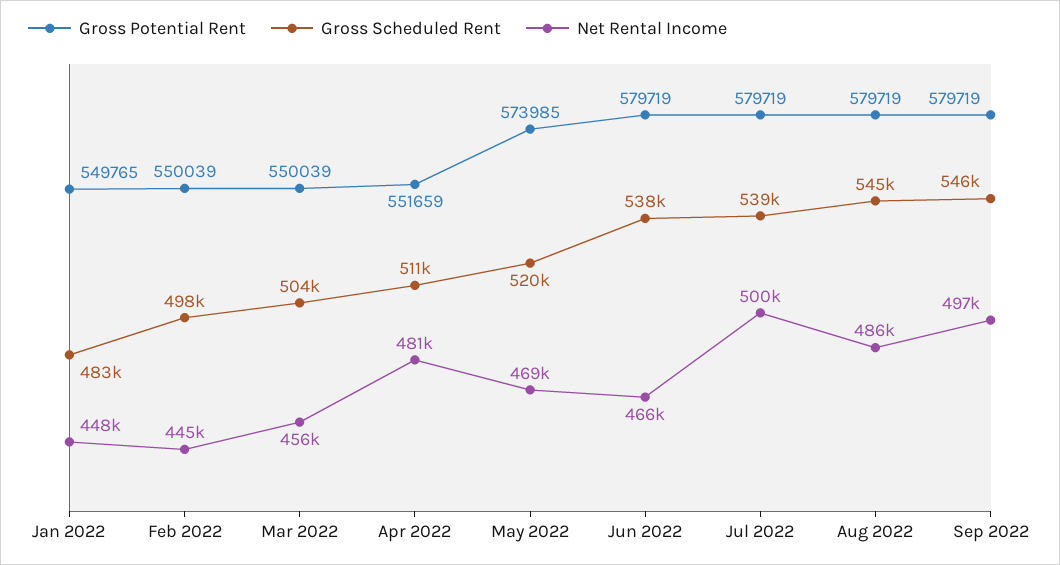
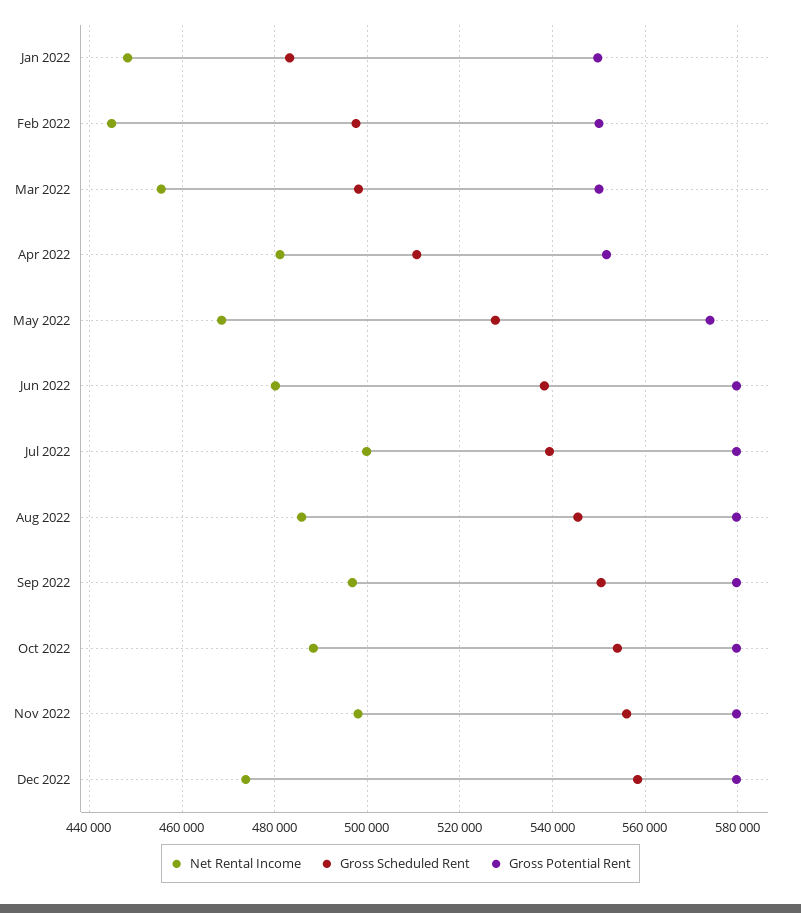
Gross Scheduled Rent, Mar 2022: 504000 -> 498000
Gross Scheduled Rent, May 2022: 520000 -> 528000
Net Rental Income, Jun 2022: 466000 -> 480000
Gross Scheduled Rent, Sep 2022: 546000 -> 550000
Net Rental Income, Oct 2022: none -> 488000
Gross Scheduled Rent, Oct 2022: none -> 554000
Gross Potential Rent, Oct 2022: none -> 580000
Net Rental Income, Nov 2022: none -> 498000
Gross Scheduled Rent, Nov 2022: none -> 556000
Gross Potential Rent, Nov 2022: none -> 580000
Net Rental Income, Dec 2022: none -> 474000
Gross Scheduled Rent, Dec 2022: none -> 558000
Gross Potential Rent, Dec 2022: none -> 580000

